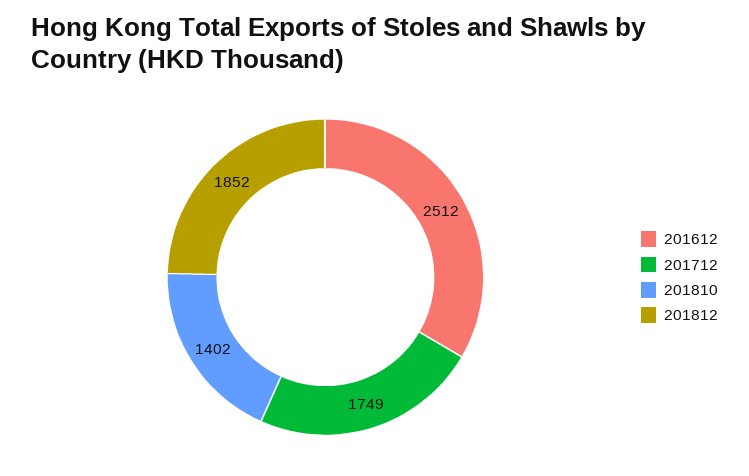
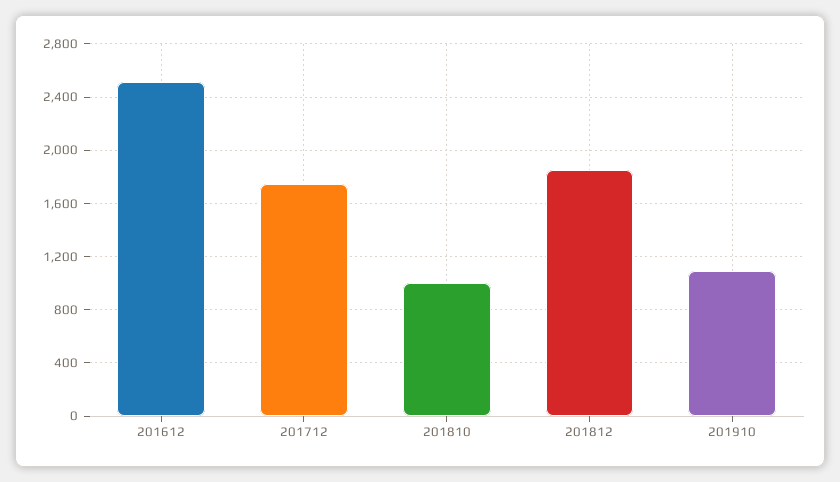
201810: 1402 -> 1000
201910: none -> 1100

